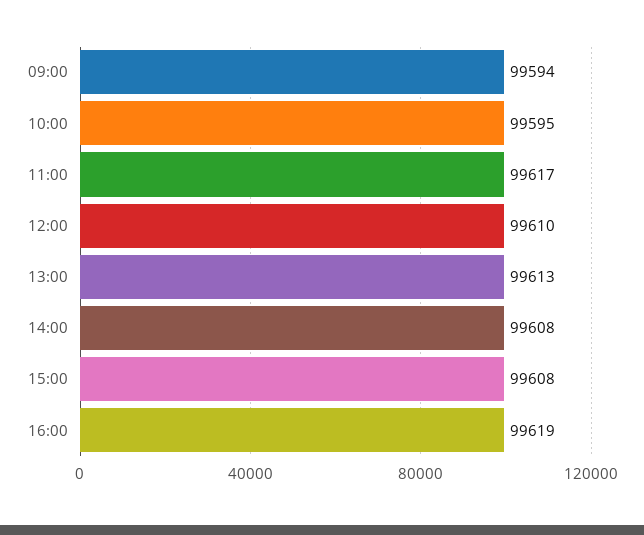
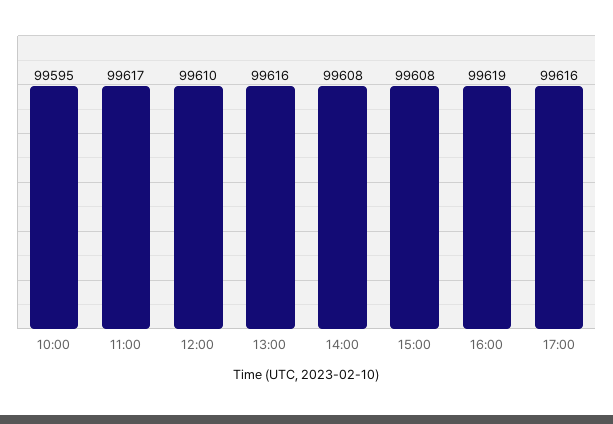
09:00: 99594 -> none
13:00: 99613 -> 99616
17:00: none -> 99616

